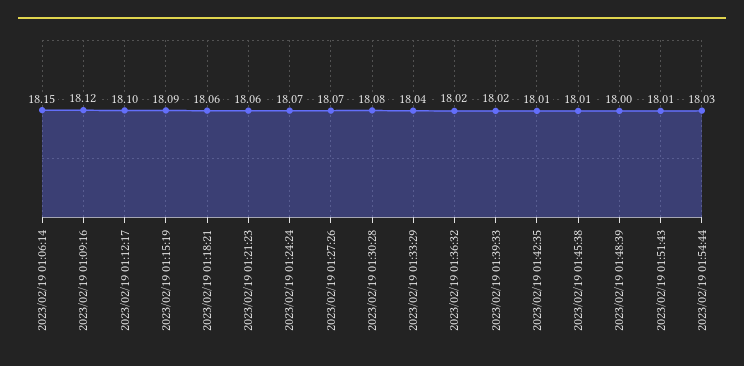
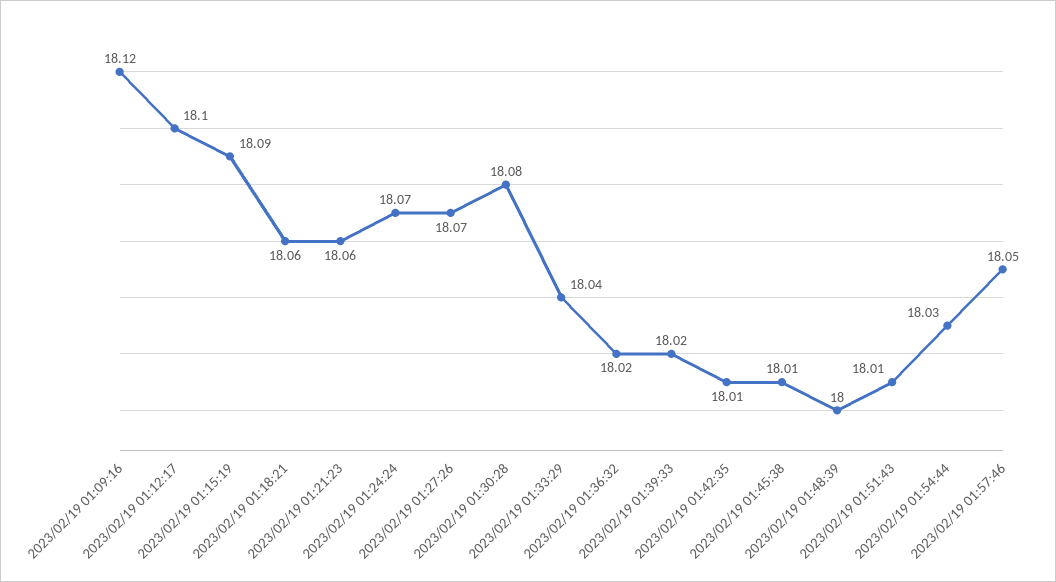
2023/02/19 01:06:14: 18.15 -> none
2023/02/19 01:57:46: none -> 18.05

